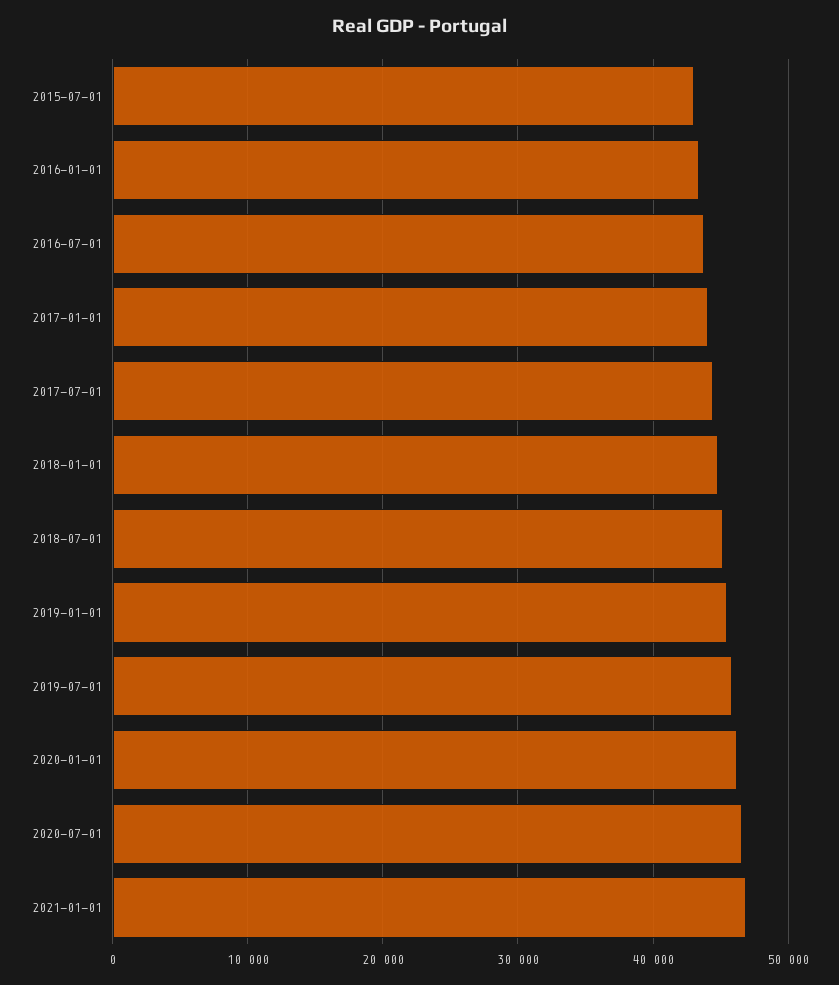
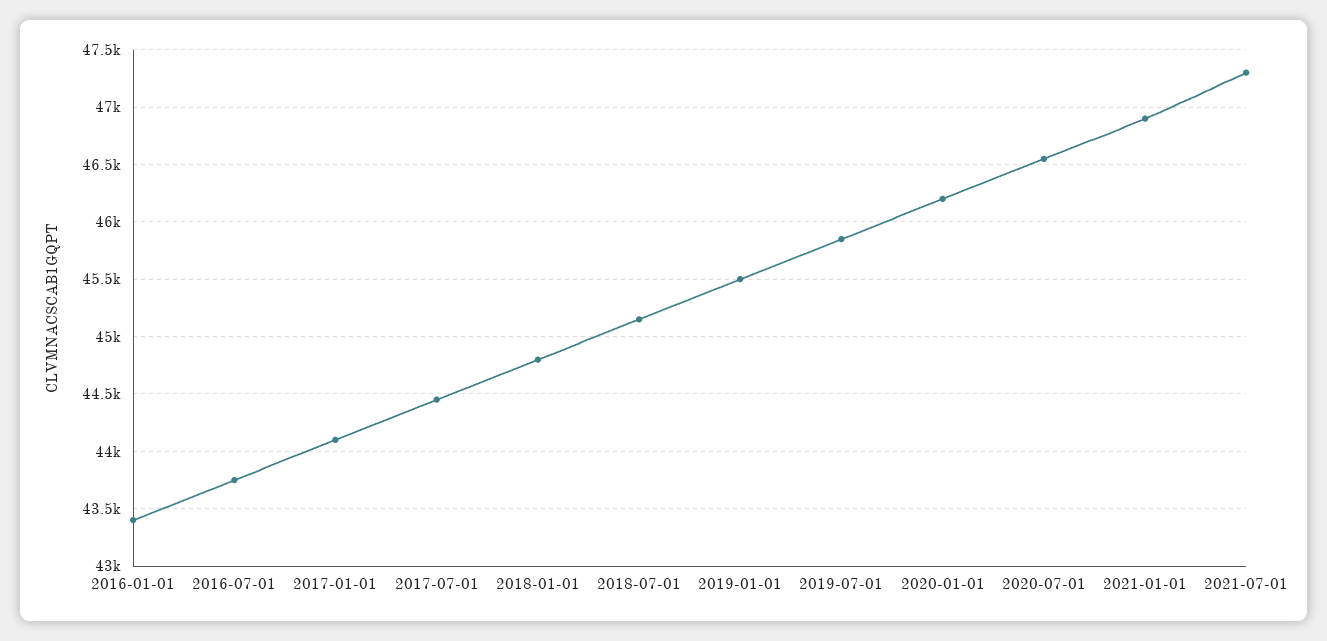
2015-07-01: 43000 -> none
2021-07-01: none -> 47300

